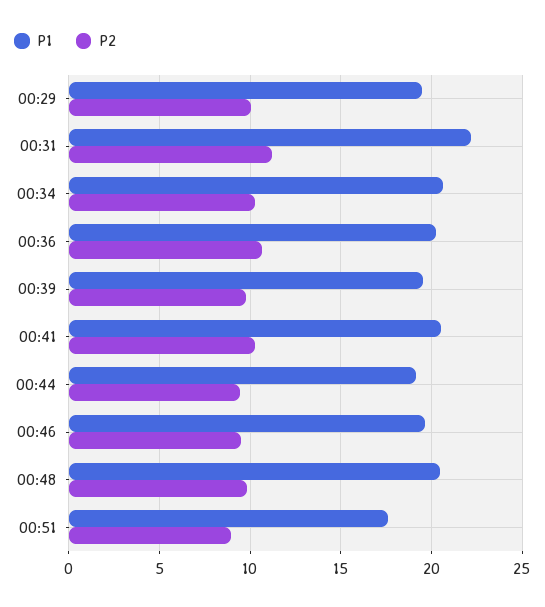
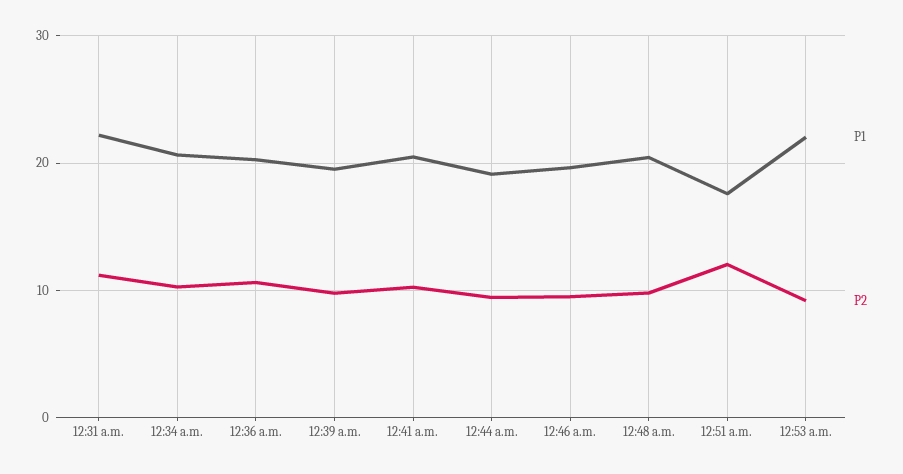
P1, 00:29: 19.5 -> none
P2, 00:29: 10 -> none
P2, 00:51: 9 -> 12
P1, 12:53 a.m.: none -> 22
P2, 12:53 a.m.: none -> 9

